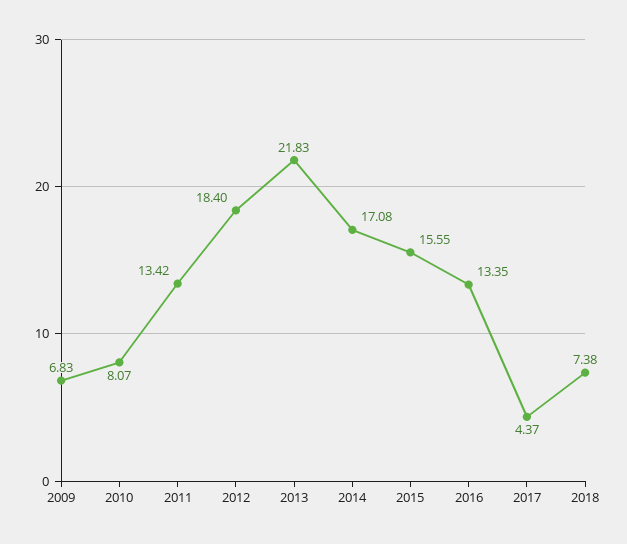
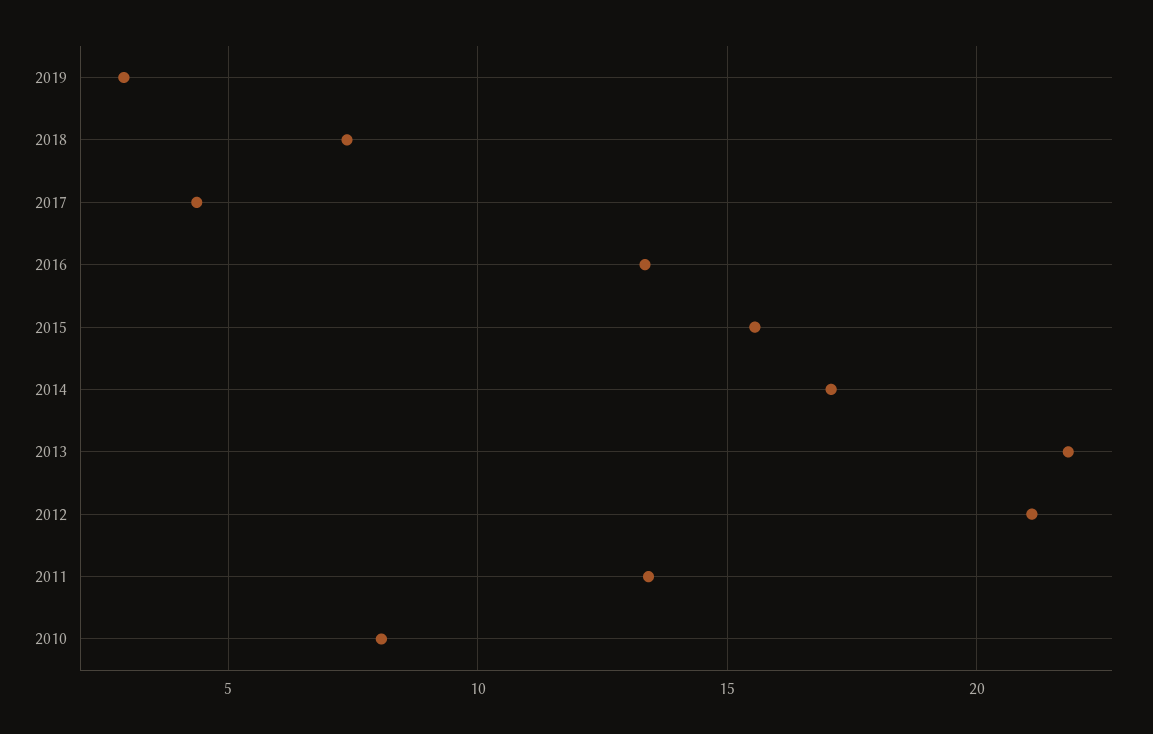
2009: 6.83 -> none
2012: 18.4 -> 21
2019: none -> 3

